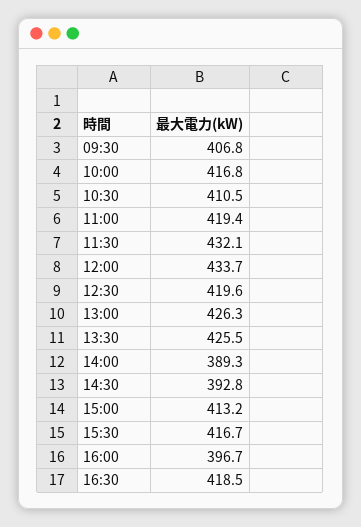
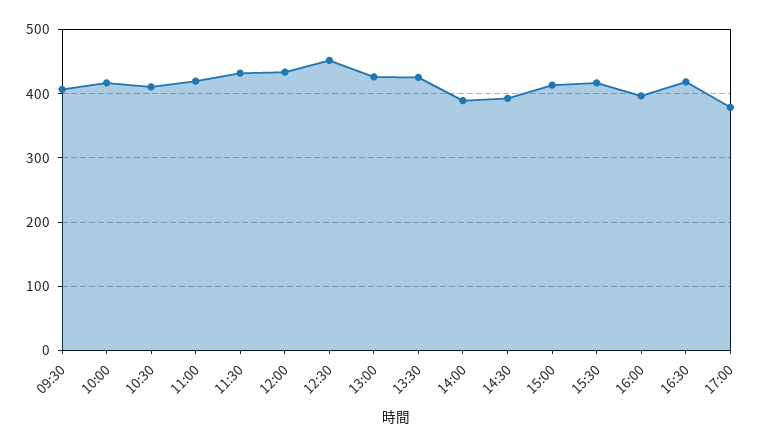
12:30: 419.6 -> 450
17:00: none -> 380

